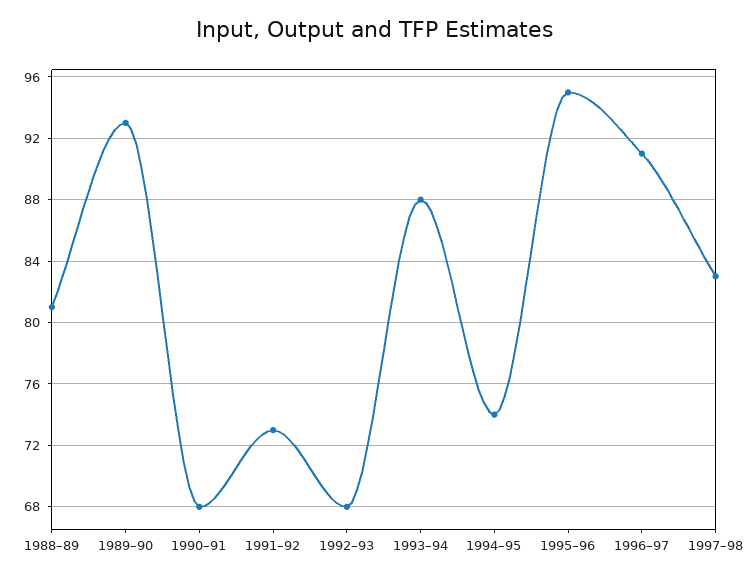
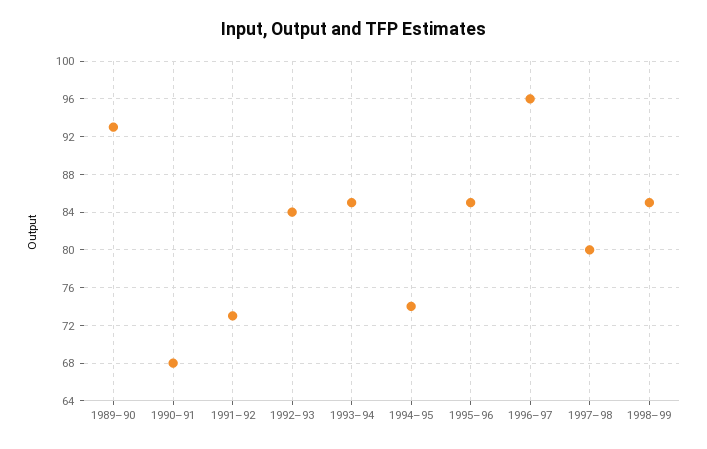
1988–89: 81 -> none
1992–93: 68 -> 84
1993–94: 88 -> 85
1995–96: 95 -> 85
1996–97: 91 -> 96
1997–98: 83 -> 80
1998–99: none -> 85

